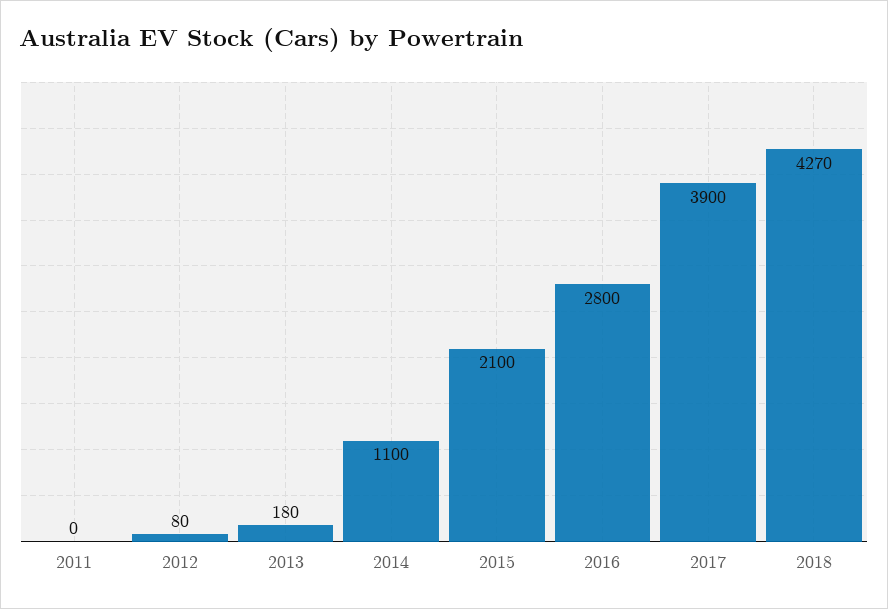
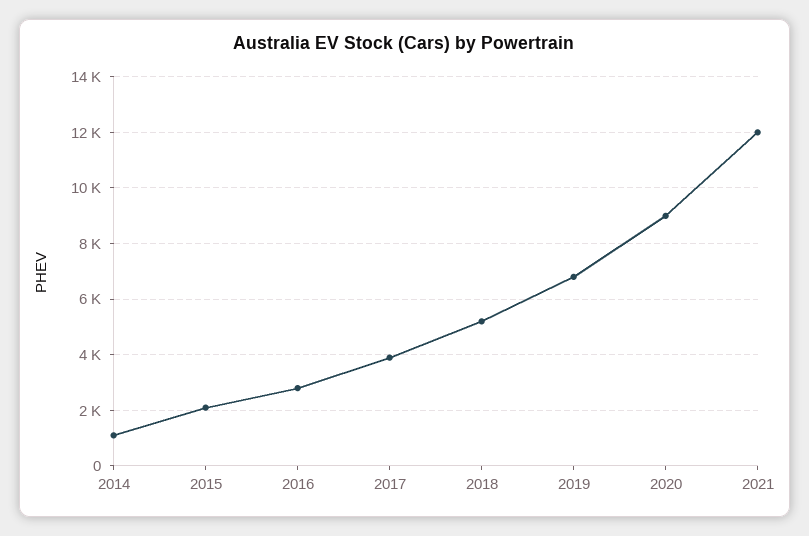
2011: 0 -> none
2012: 80 -> none
2013: 180 -> none
2018: 4270 -> 5250
2019: none -> 6750
2020: none -> 9000
2021: none -> 12000

